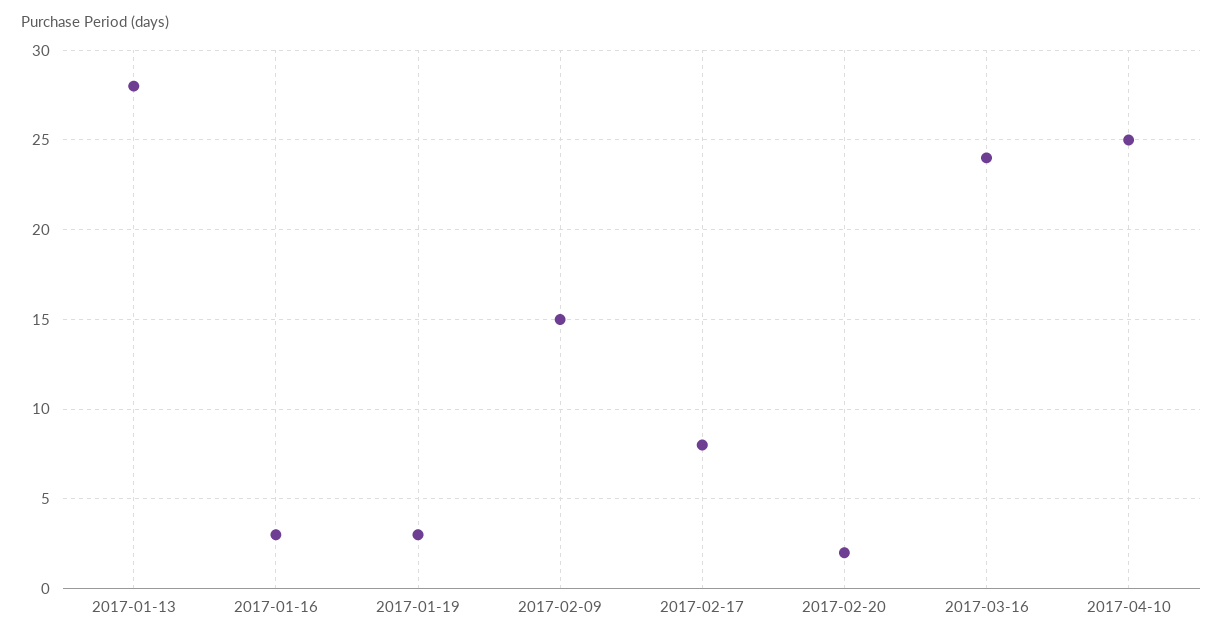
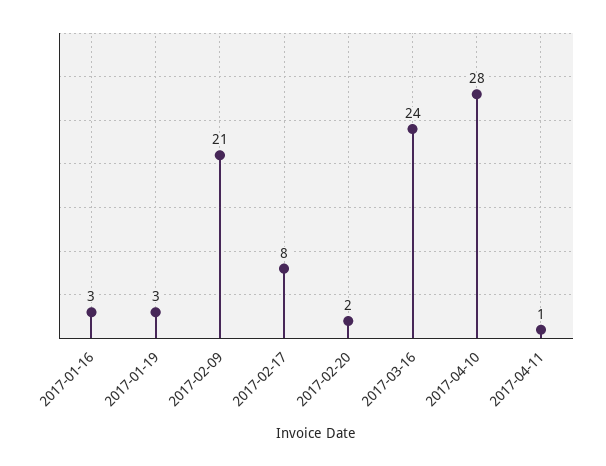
2017-01-13: 28 -> none
2017-02-09: 15 -> 21
2017-04-10: 25 -> 28
2017-04-11: none -> 1

